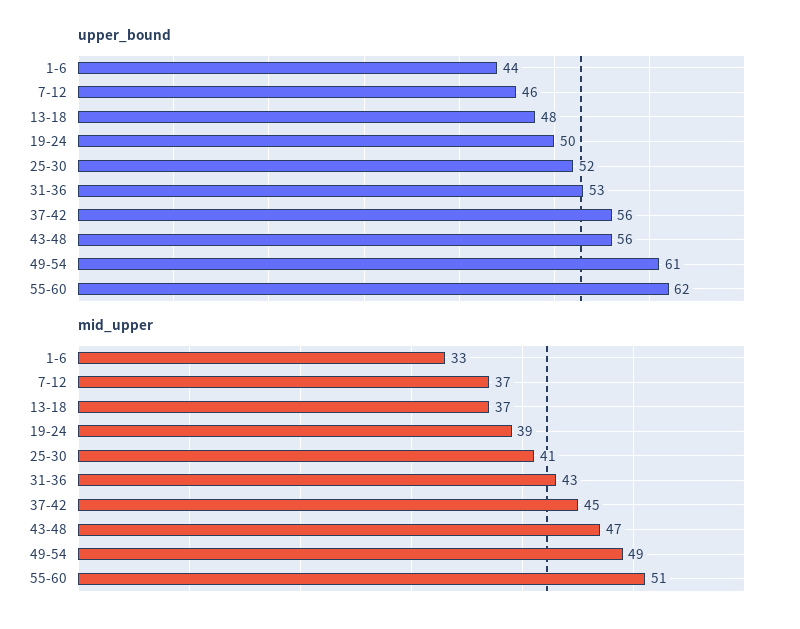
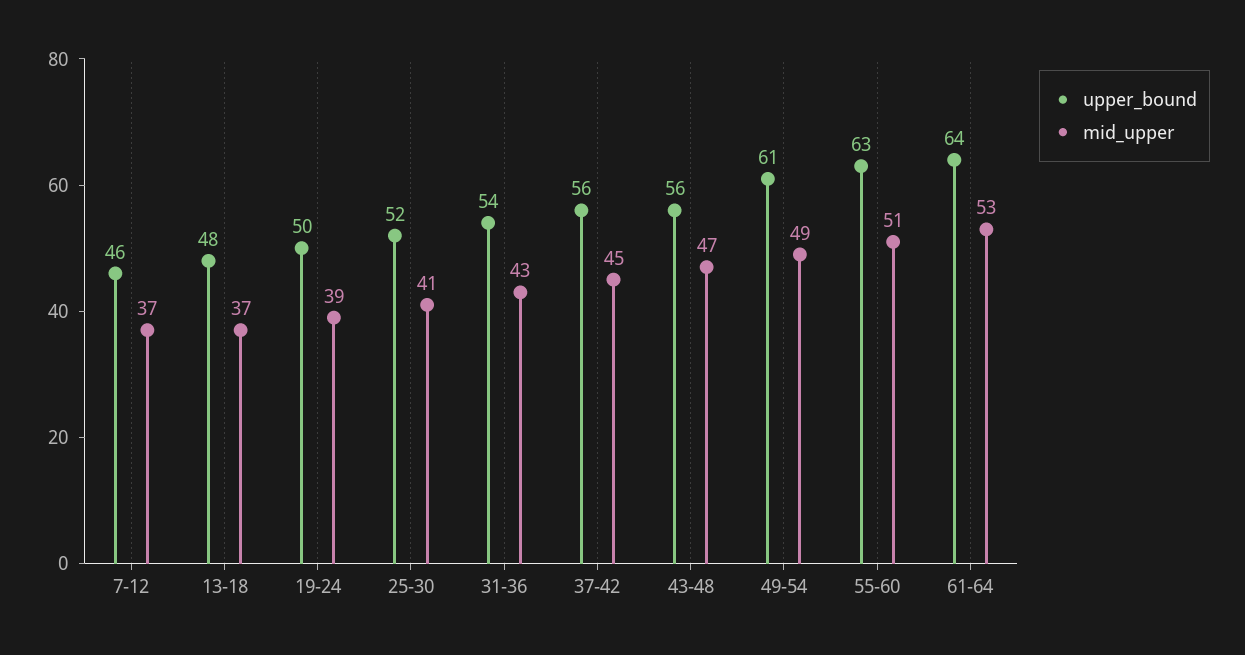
upper_bound, 1-6: 44 -> none
upper_bound, 31-36: 53 -> 54
upper_bound, 55-60: 62 -> 63
mid_upper, 1-6: 33 -> none
upper_bound, 61-64: none -> 64
mid_upper, 61-64: none -> 53

